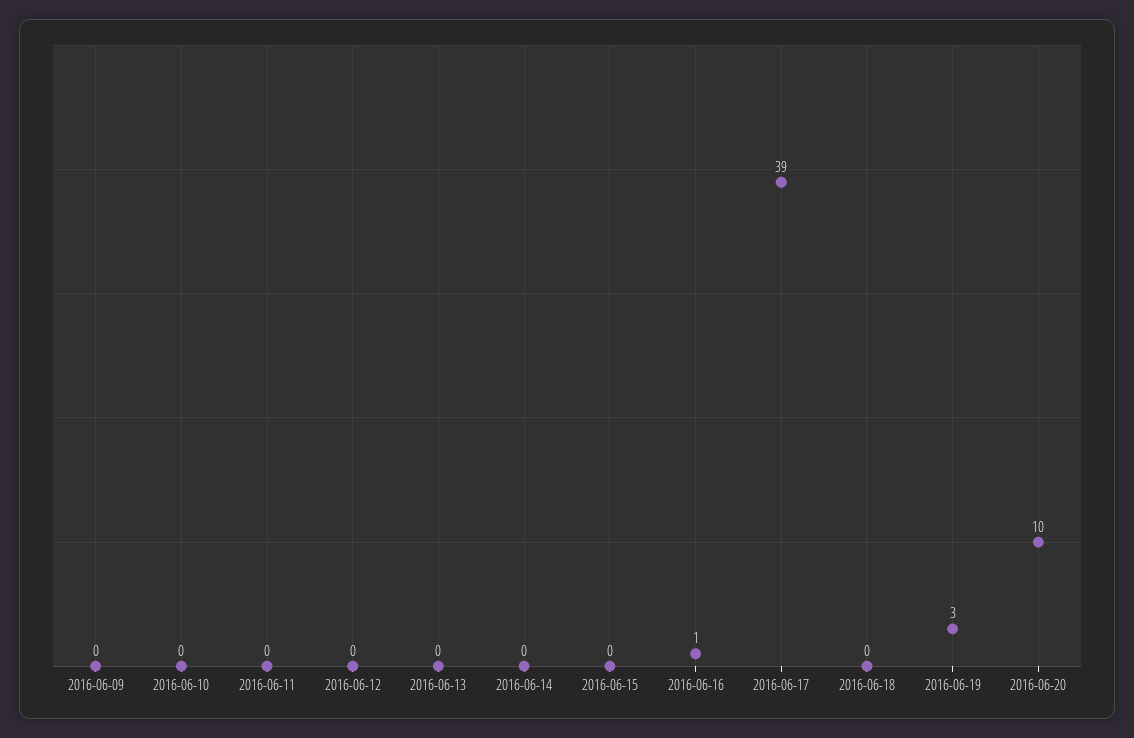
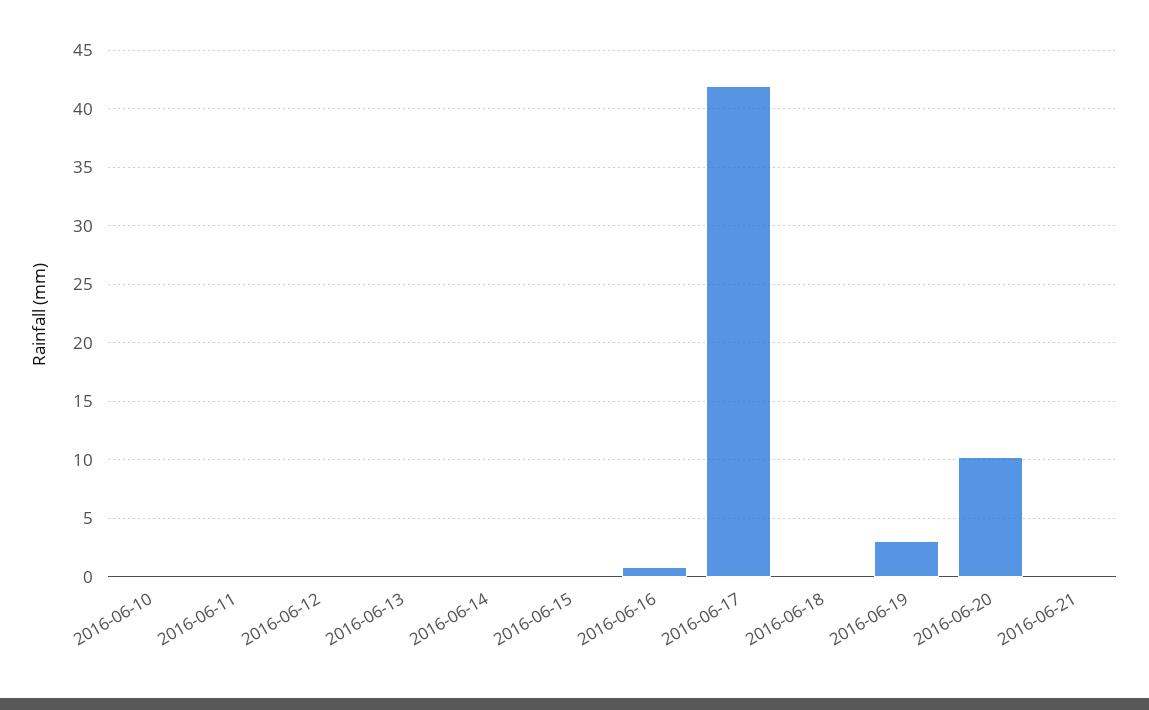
2016-06-09: 0 -> none
2016-06-17: 39 -> 42
2016-06-21: none -> 0

